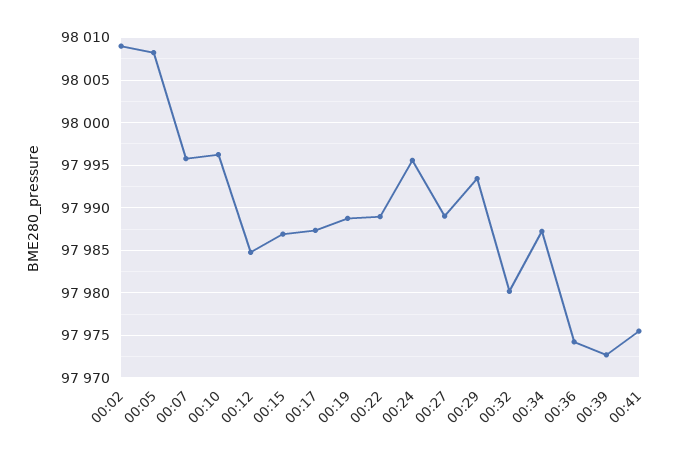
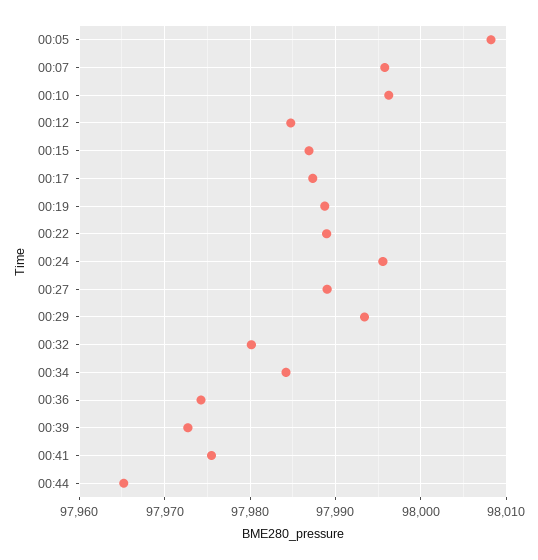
00:02: 98009 -> none
00:34: 97987 -> 97984
00:44: none -> 97965

